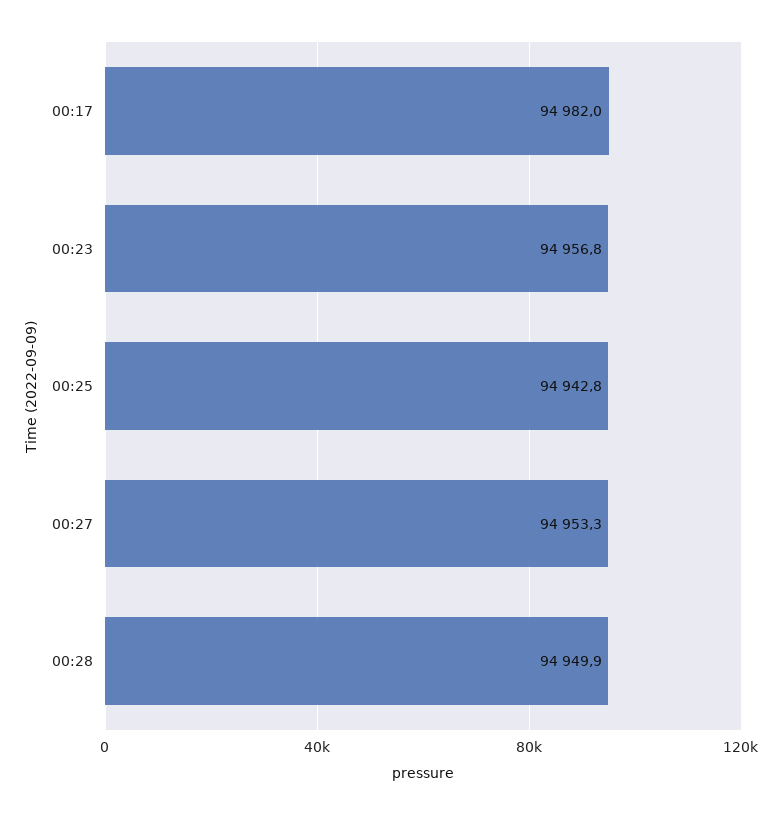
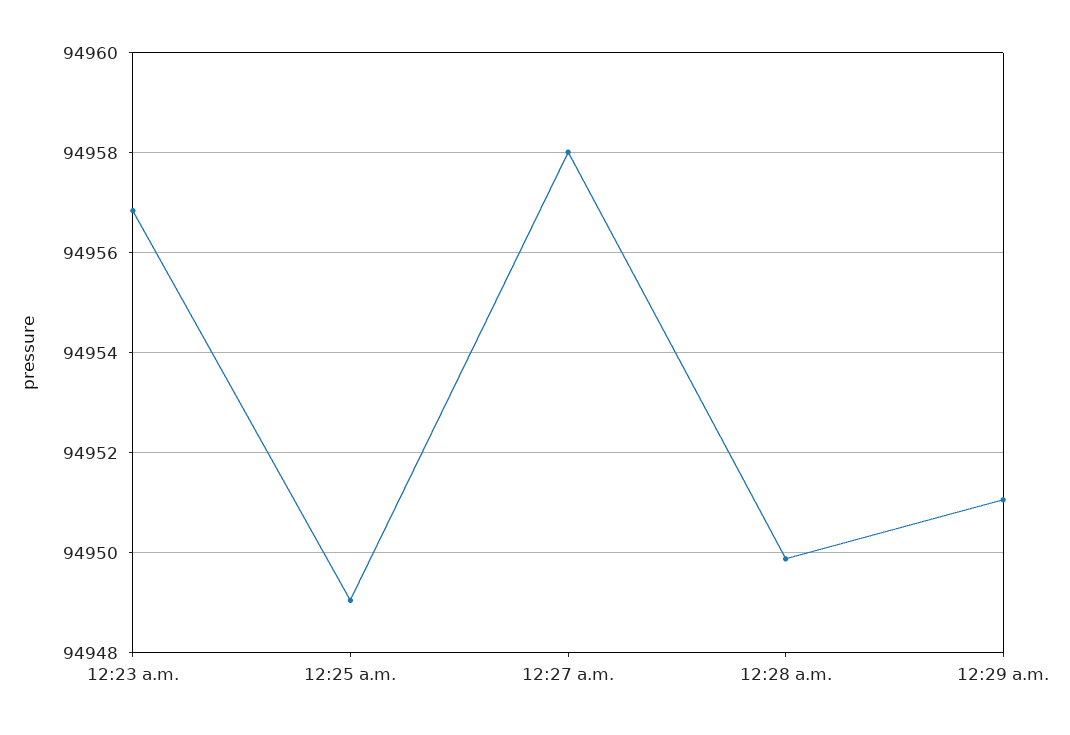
00:17: 94982 -> none
00:25: 94942.8 -> 94949
00:27: 94953.3 -> 94958
12:29 a.m.: none -> 94951

